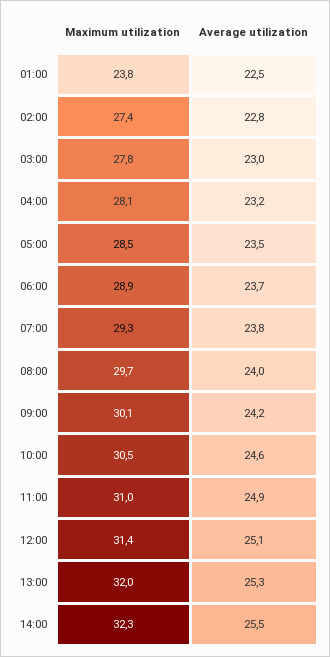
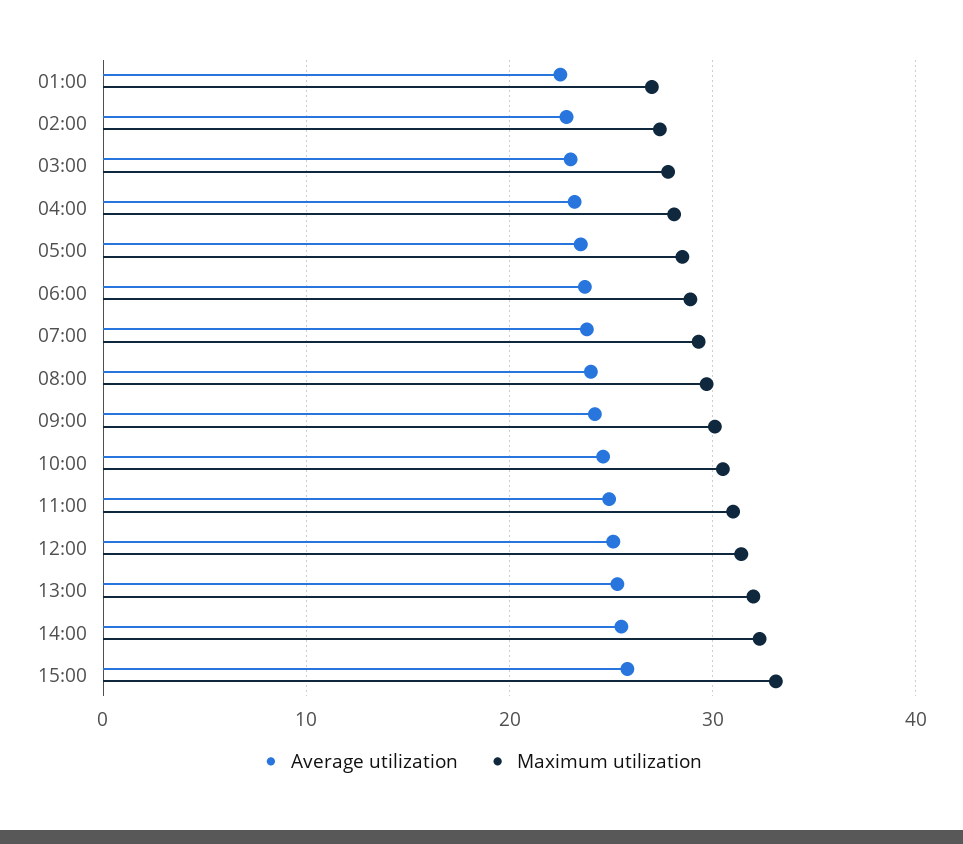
Maximum utilization, 01:00: 23.8 -> 27
Average utilization, 15:00: none -> 26
Maximum utilization, 15:00: none -> 33

